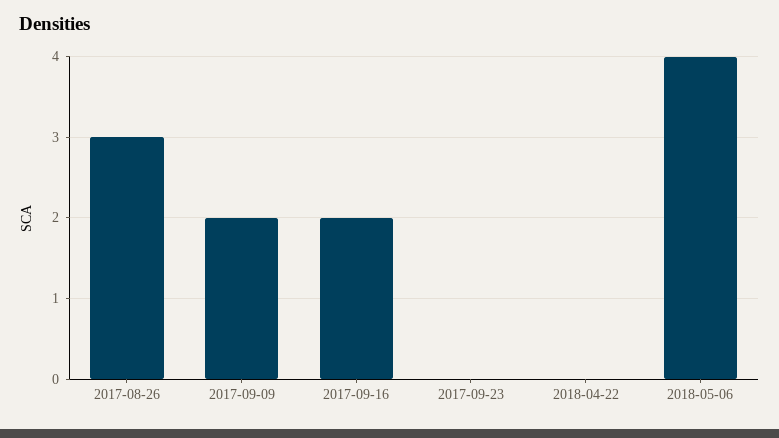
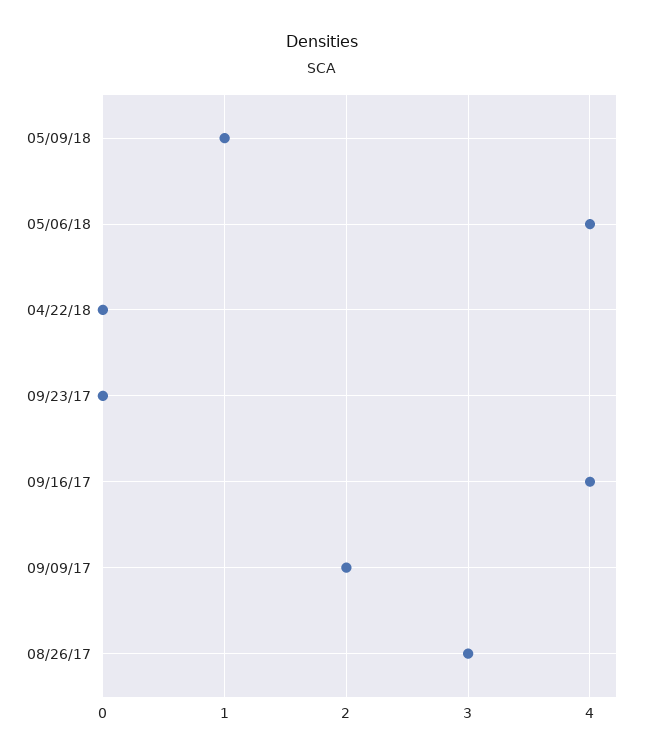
2017-09-16: 2 -> 4
05/09/18: none -> 1

